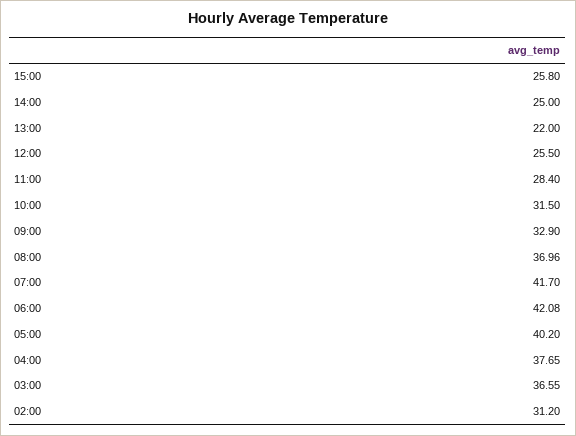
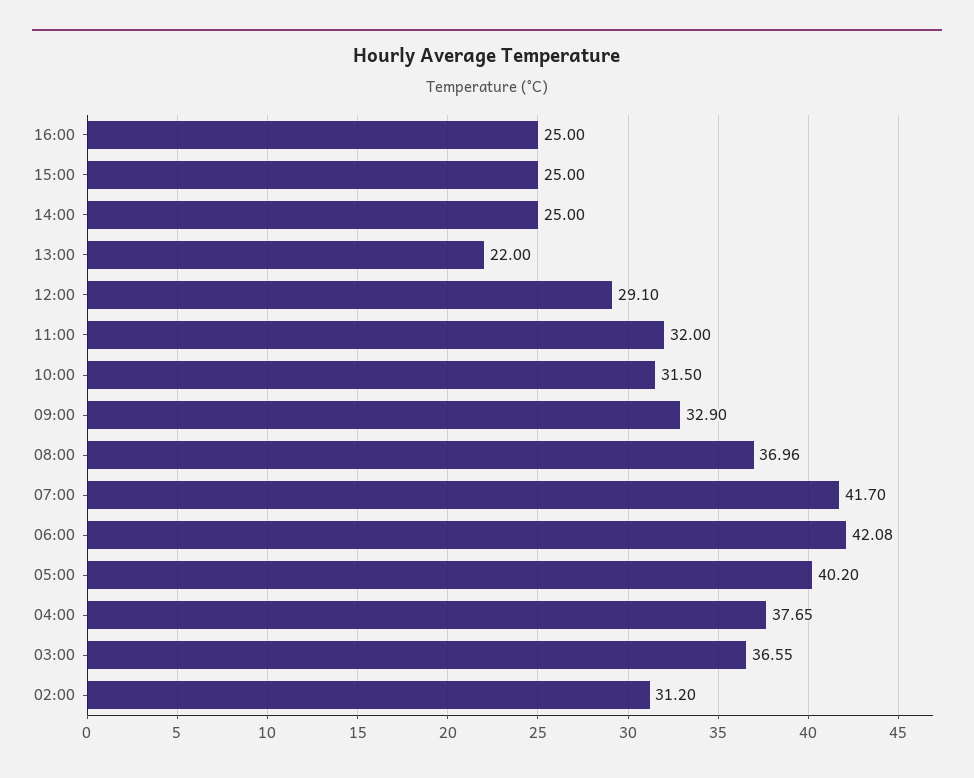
15:00: 25.8 -> 25
12:00: 25.5 -> 29.1
11:00: 28.4 -> 32
16:00: none -> 25

